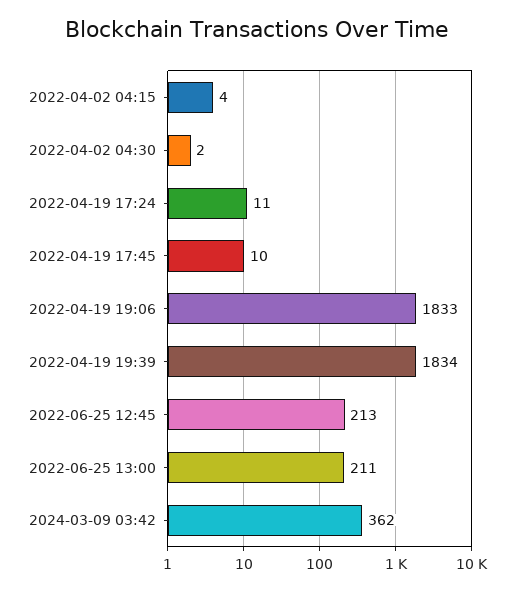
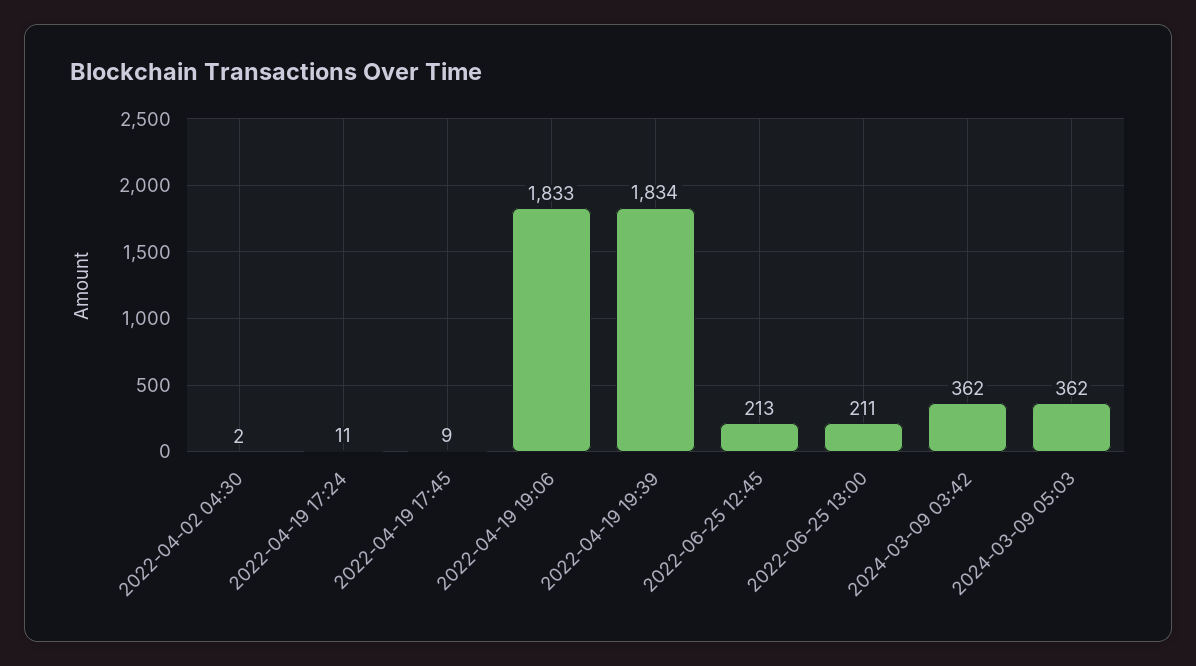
2022-04-02 04:15: 4 -> none
2022-04-19 17:45: 10 -> 9
2024-03-09 05:03: none -> 362

